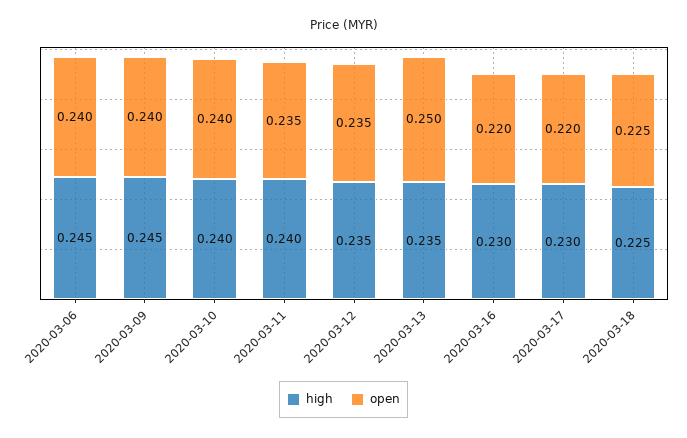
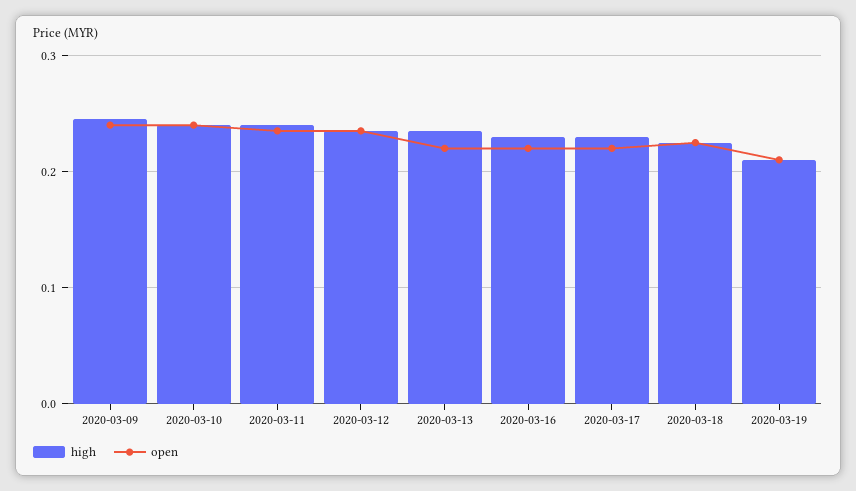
high, 2020-03-06: 0.245 -> none
open, 2020-03-06: 0.24 -> none
open, 2020-03-13: 0.25 -> 0.22
high, 2020-03-19: none -> 0.21
open, 2020-03-19: none -> 0.21

